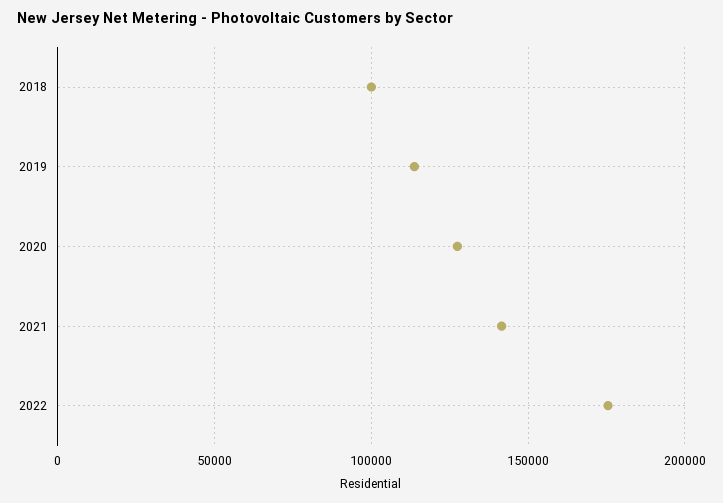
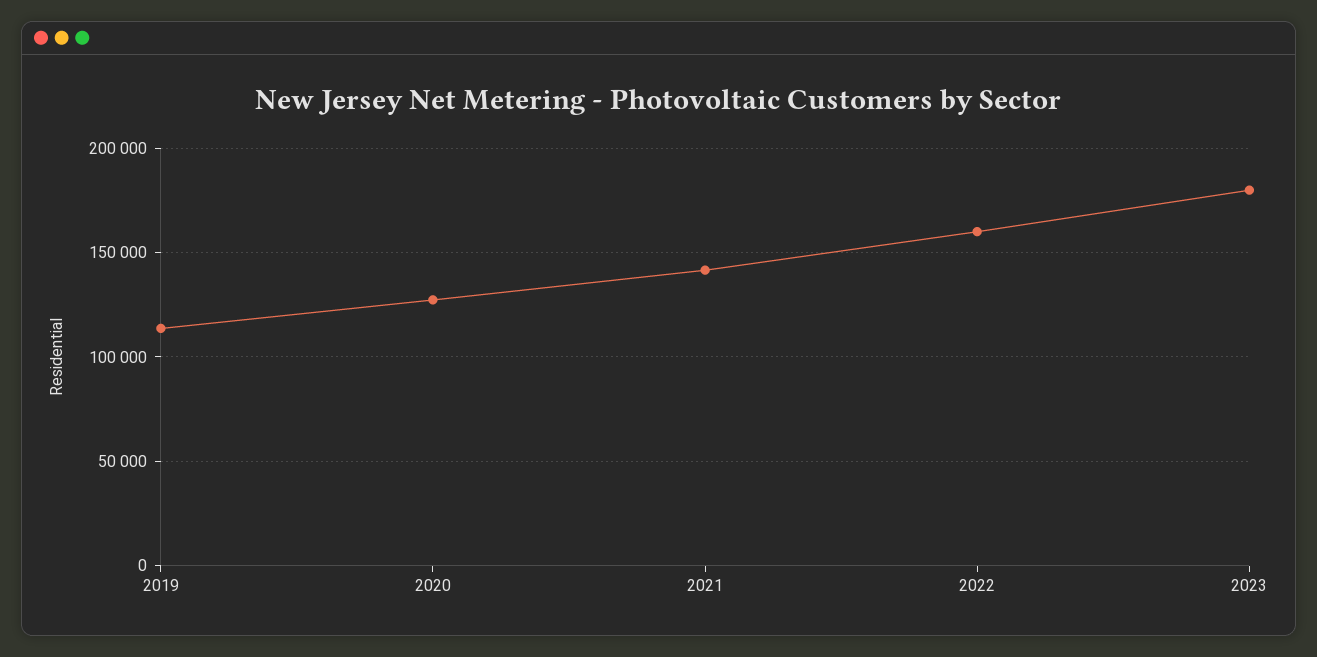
2018: 100000 -> none
2022: 175000 -> 160000
2023: none -> 180000

